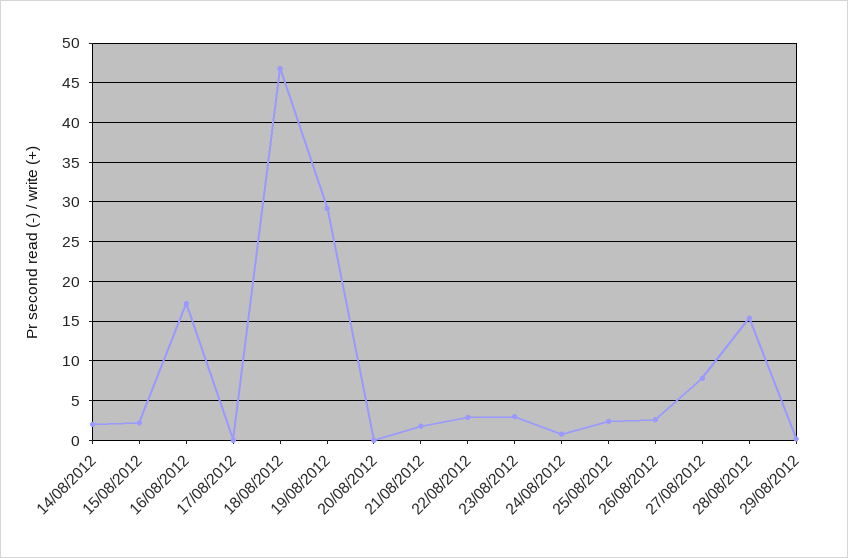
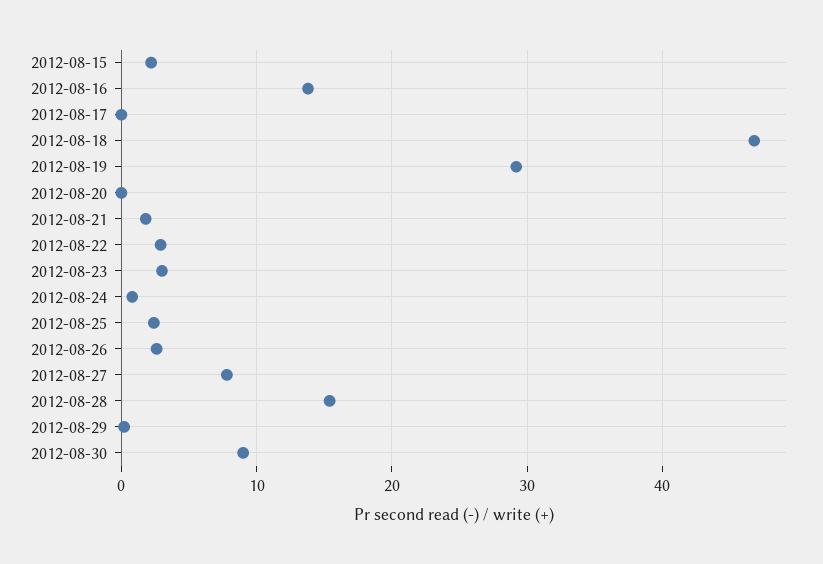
14/08/2012: 2 -> none
16/08/2012: 17 -> 14
2012-08-30: none -> 9

